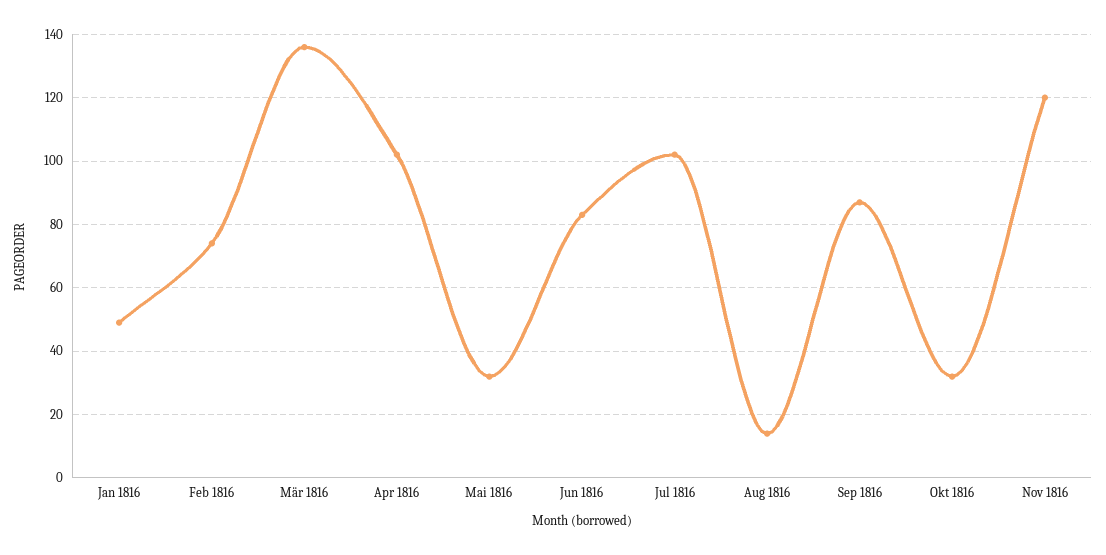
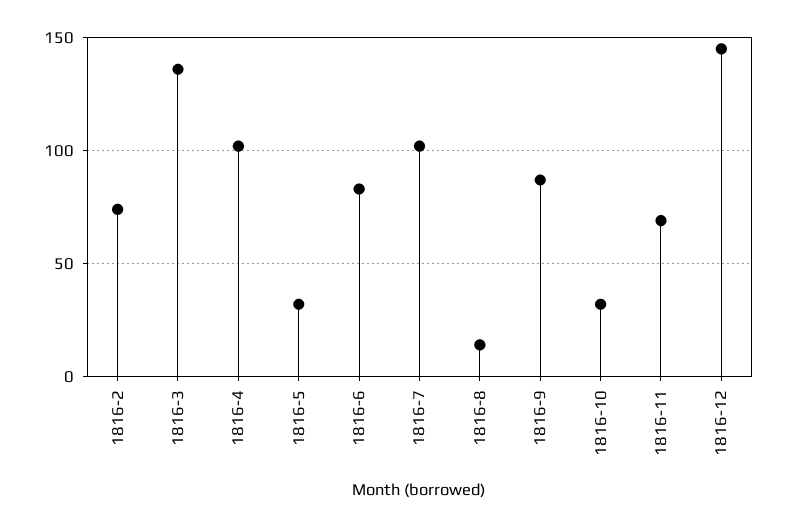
Jan 1816: 50 -> none
Nov 1816: 120 -> 70
1816-12: none -> 145

